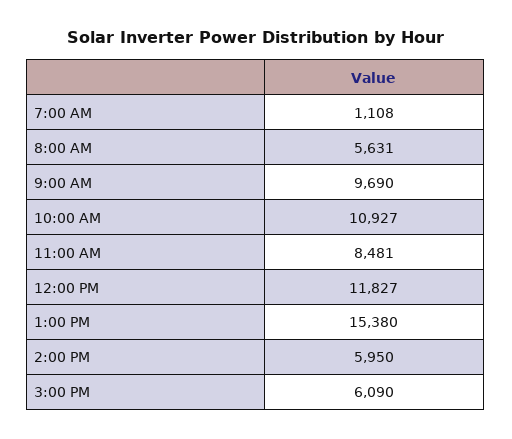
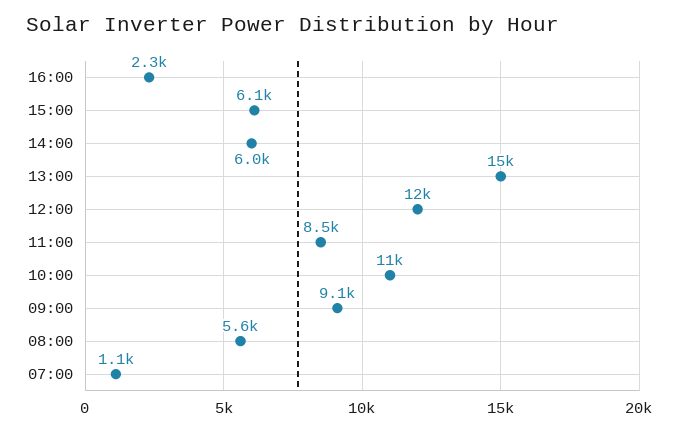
9:00 AM: 9690 -> 9100
16:00: none -> 2300

